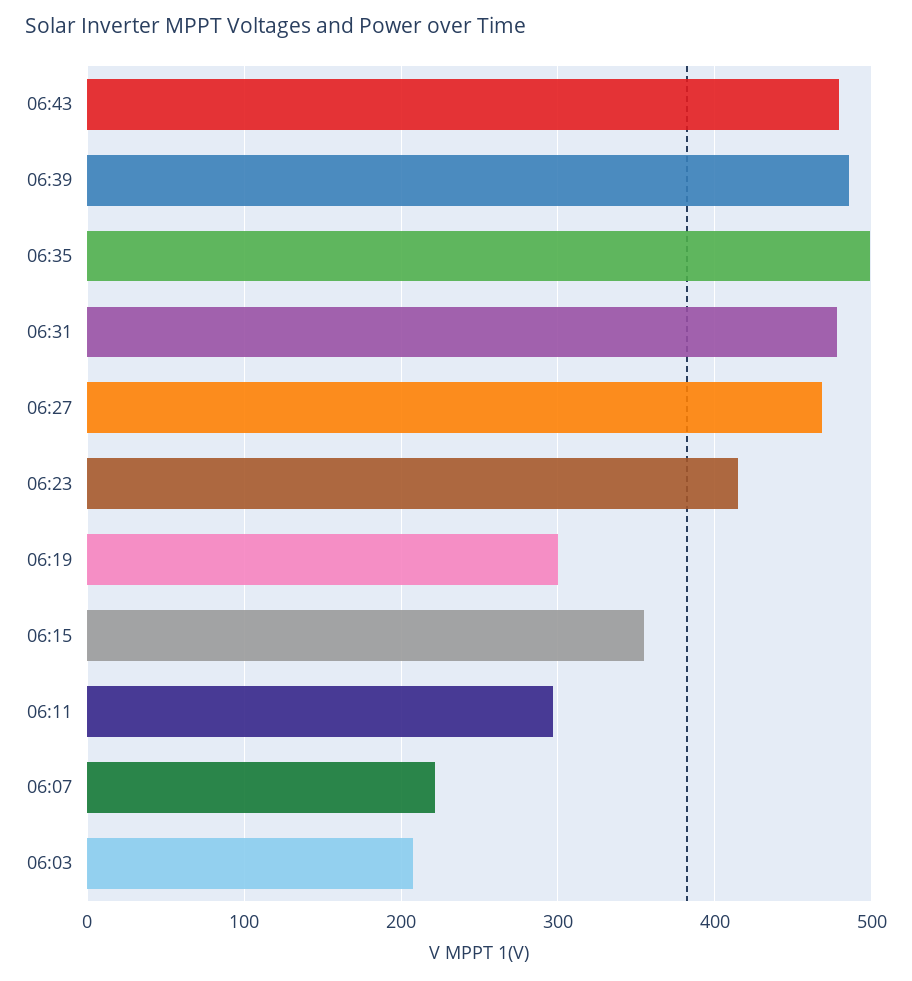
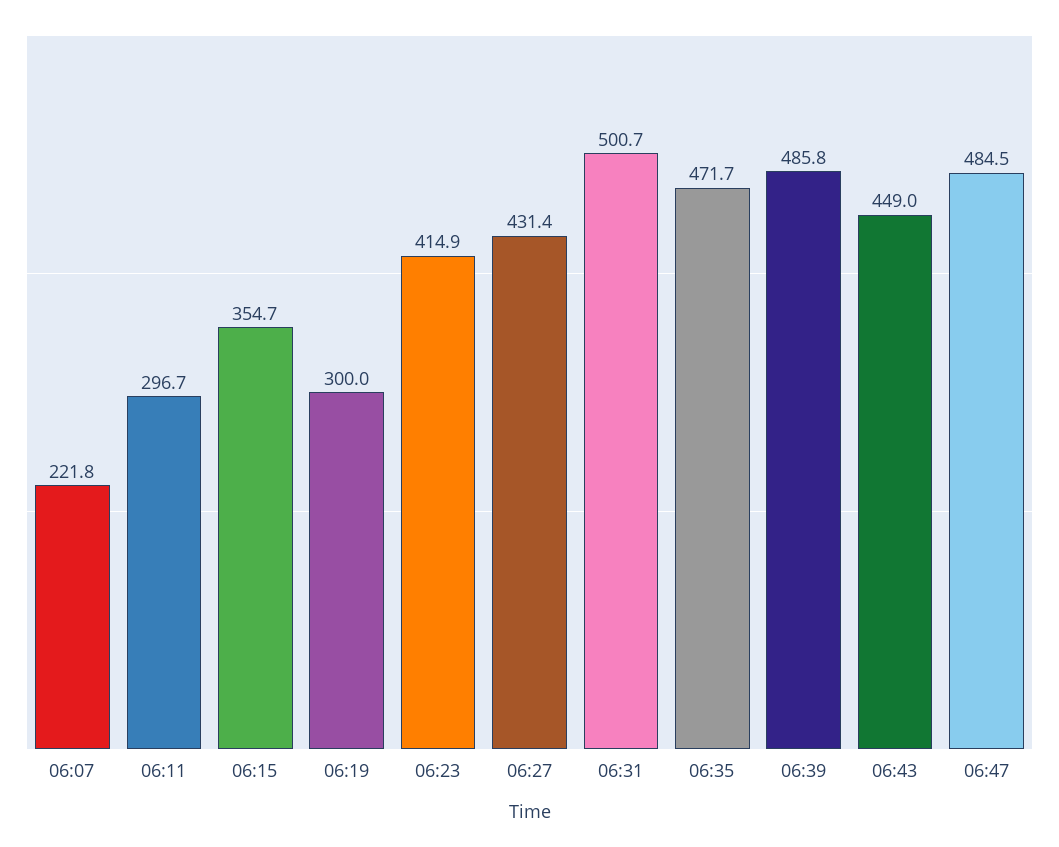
06:43: 480 -> 449
06:35: 500 -> 471.7
06:31: 480 -> 500.7
06:27: 470 -> 431.4
06:03: 210 -> none
06:47: none -> 484.5

